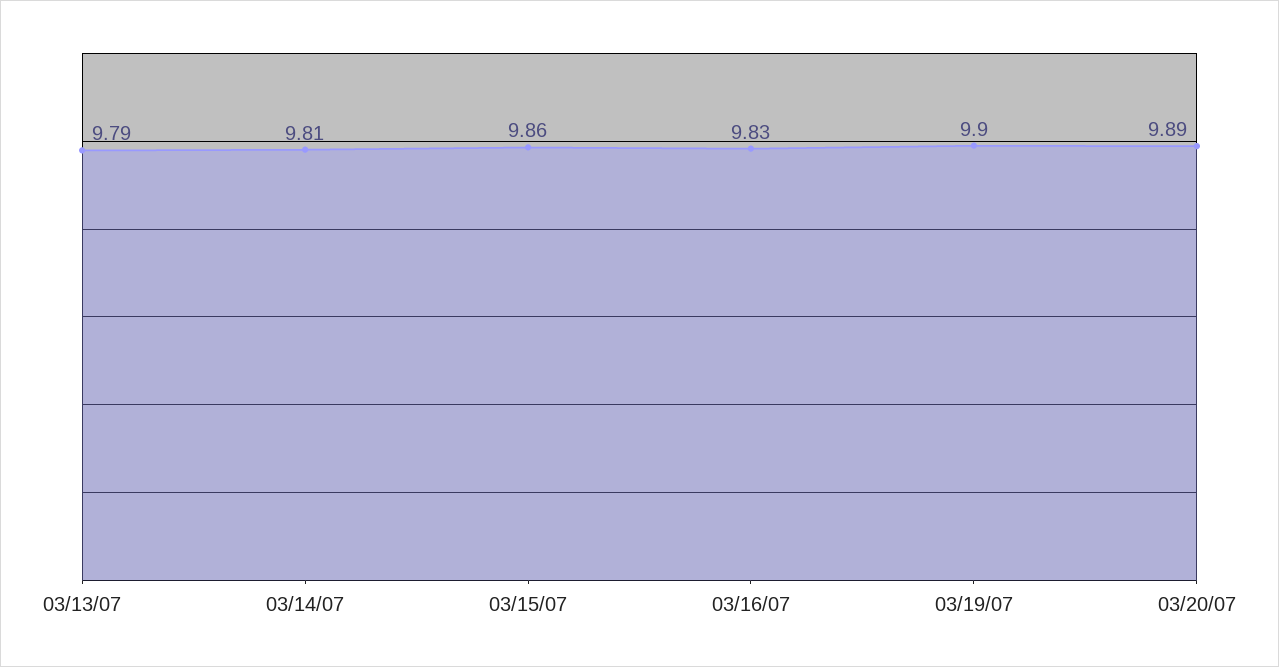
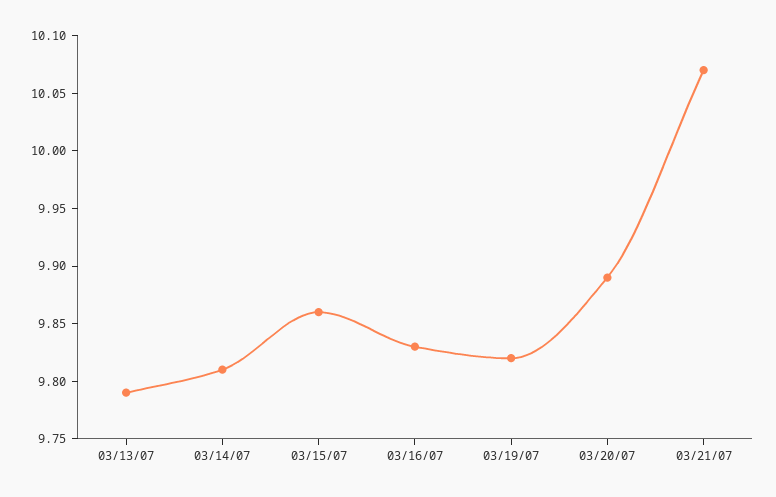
03/19/07: 9.9 -> 9.82
03/21/07: none -> 10.07

